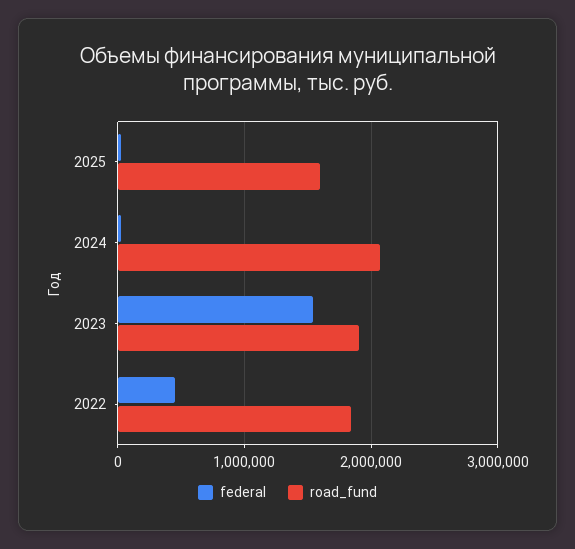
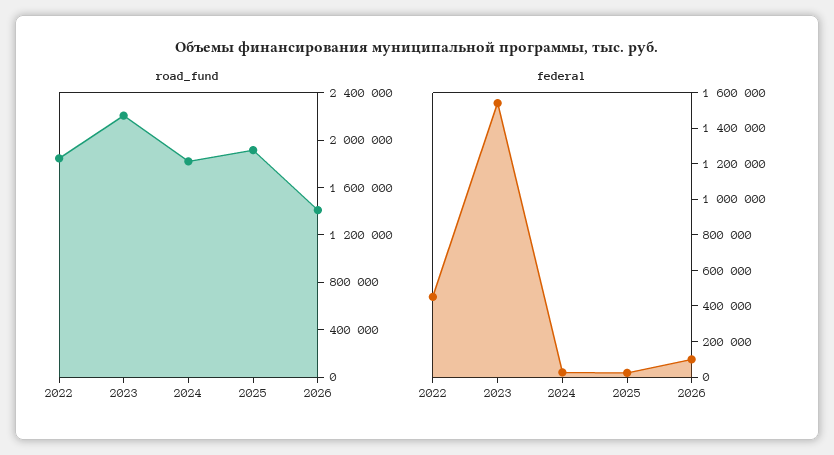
road_fund, 2025: 1600000 -> 1900000
road_fund, 2024: 2100000 -> 1800000
road_fund, 2023: 1900000 -> 2200000
road_fund, 2026: none -> 1400000
federal, 2026: none -> 100000

